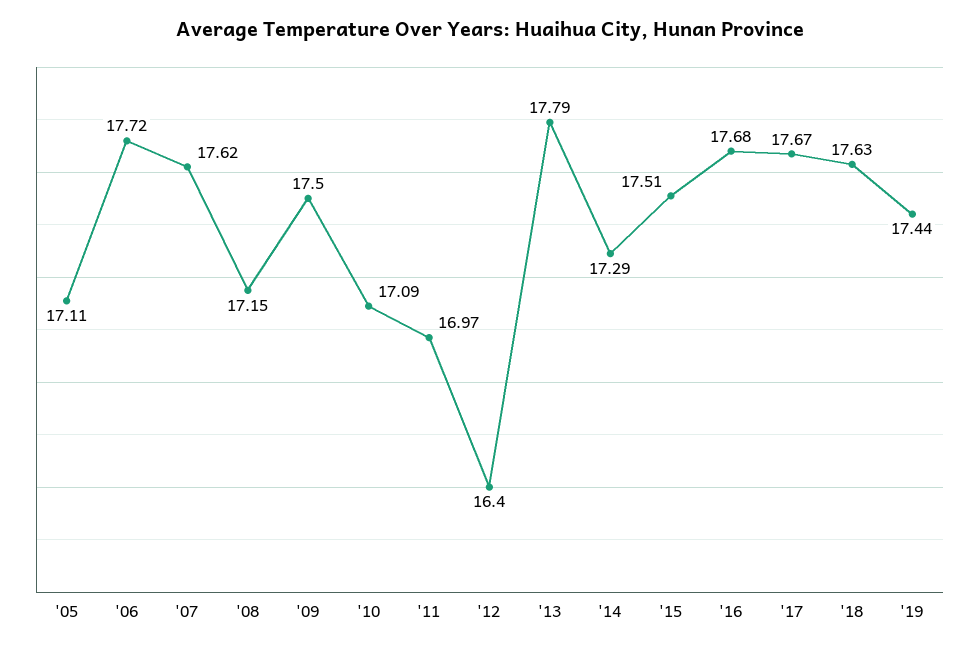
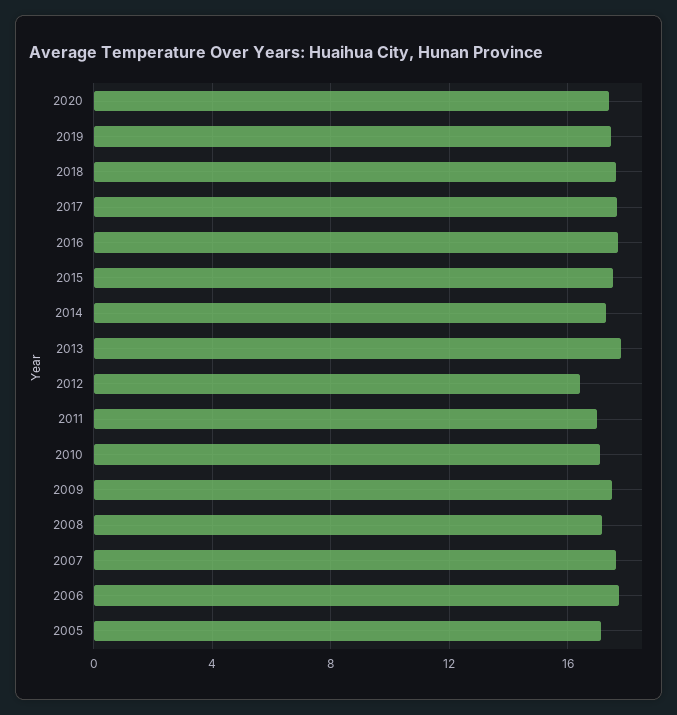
2020: none -> 17.5

